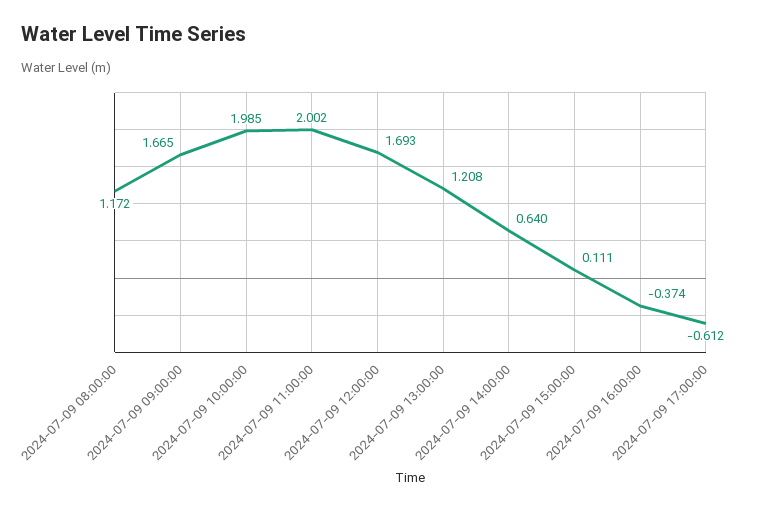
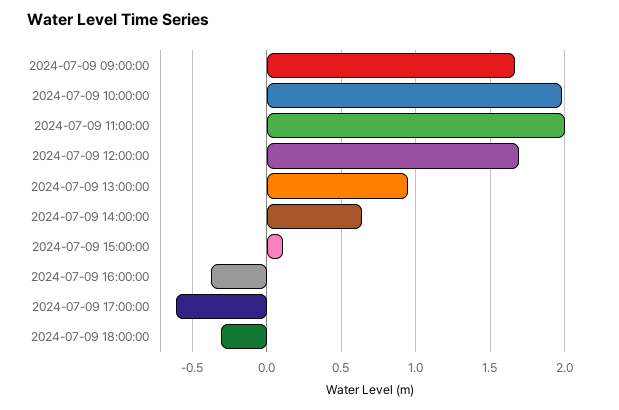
2024-07-09 08:00:00: 1.172 -> none
2024-07-09 13:00:00: 1.208 -> 0.95
2024-07-09 18:00:00: none -> -0.3

